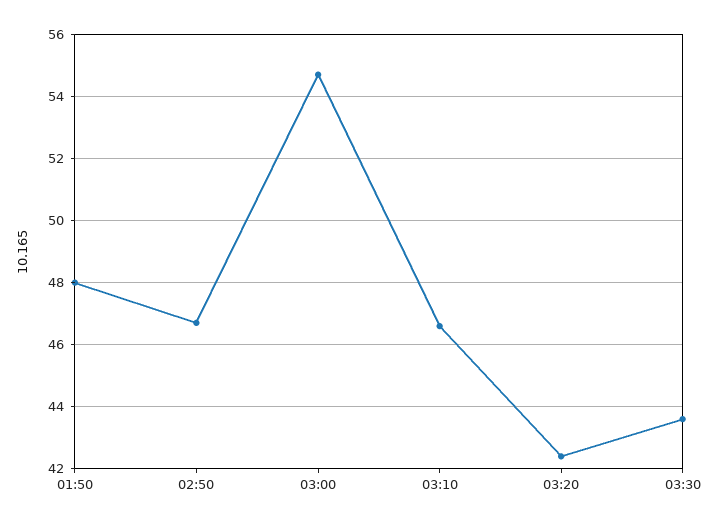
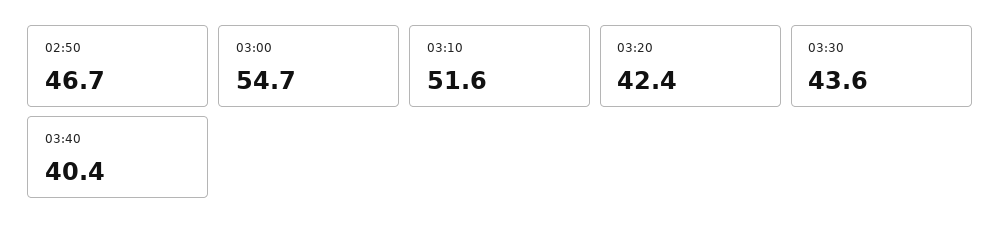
01:50: 48 -> none
03:10: 46.5 -> 51.6
03:40: none -> 40.4

